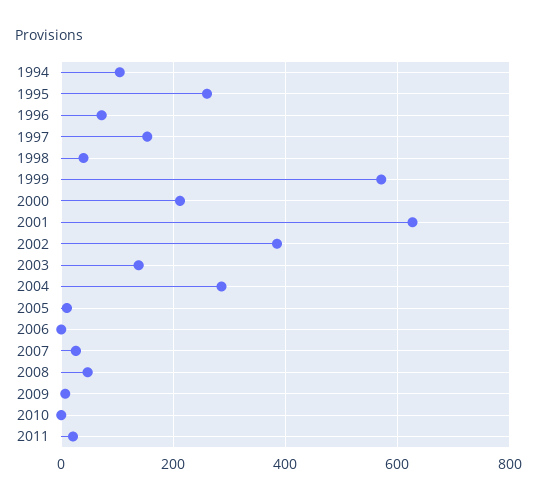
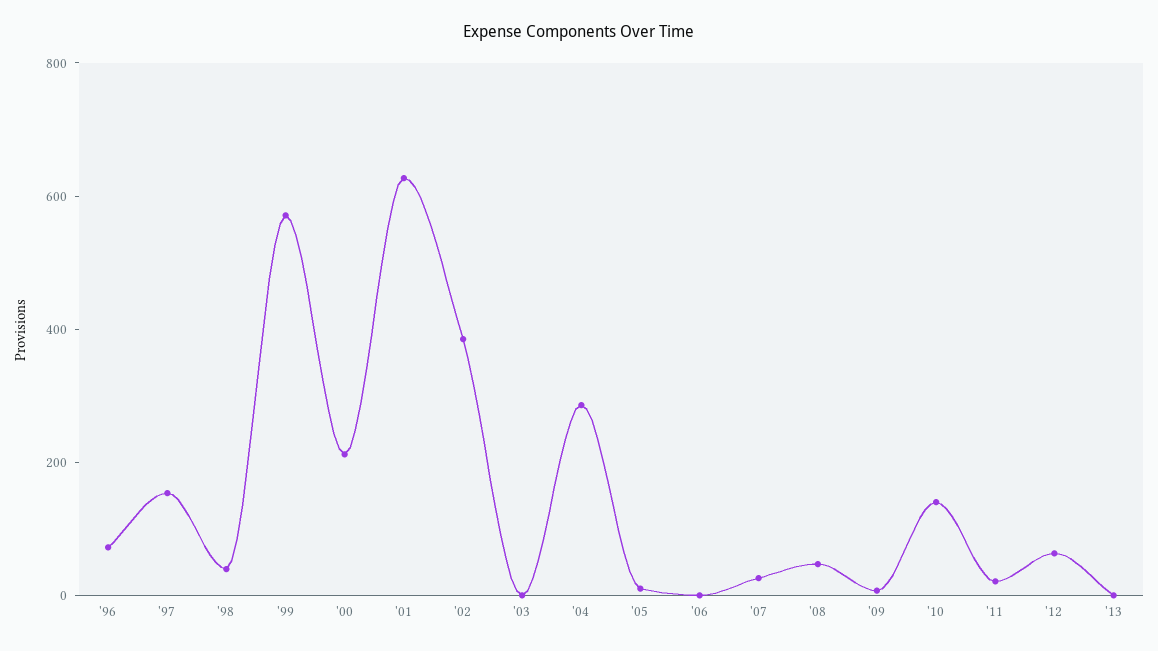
1994: 100 -> none
1995: 260 -> none
2003: 140 -> 0
2010: 0 -> 150
'12: none -> 50
'13: none -> 0

